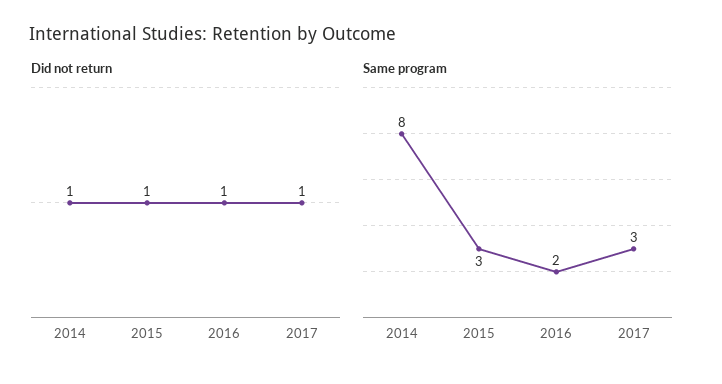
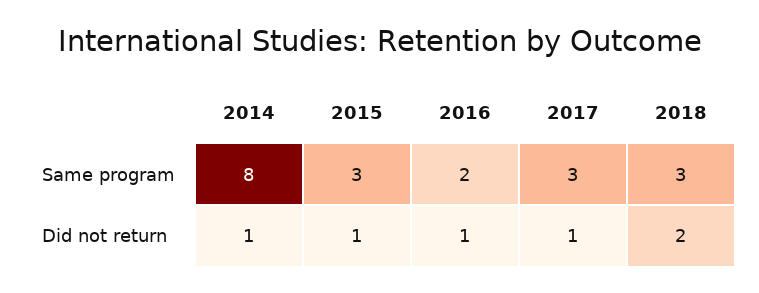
Same program, 2018: none -> 3
Did not return, 2018: none -> 2

